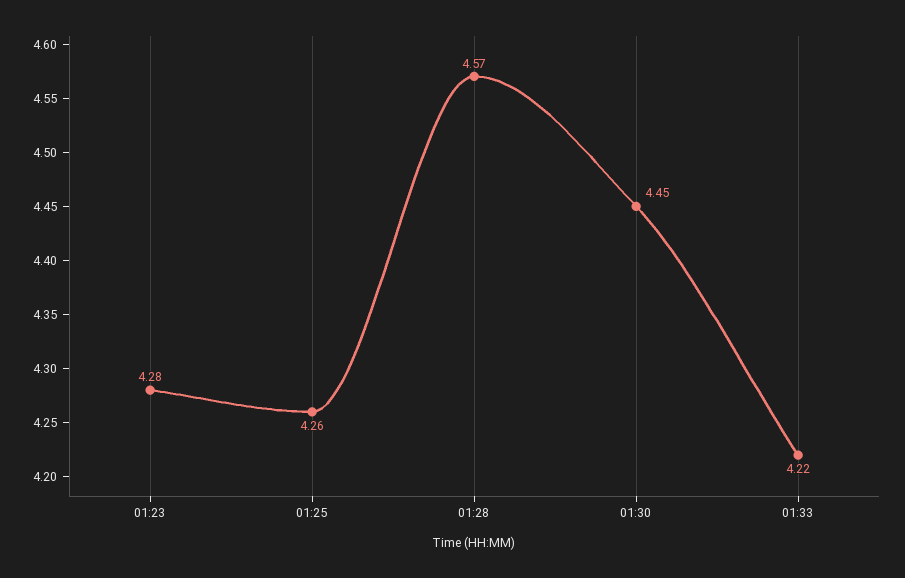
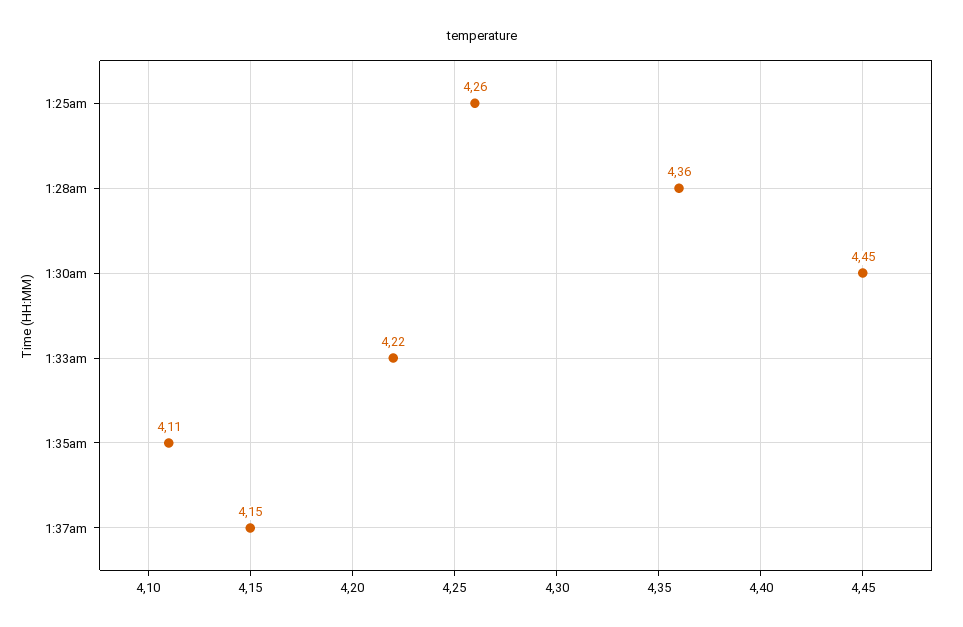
01:23: 4.28 -> none
01:28: 4.57 -> 4.36
1:35am: none -> 4.11
1:37am: none -> 4.15

